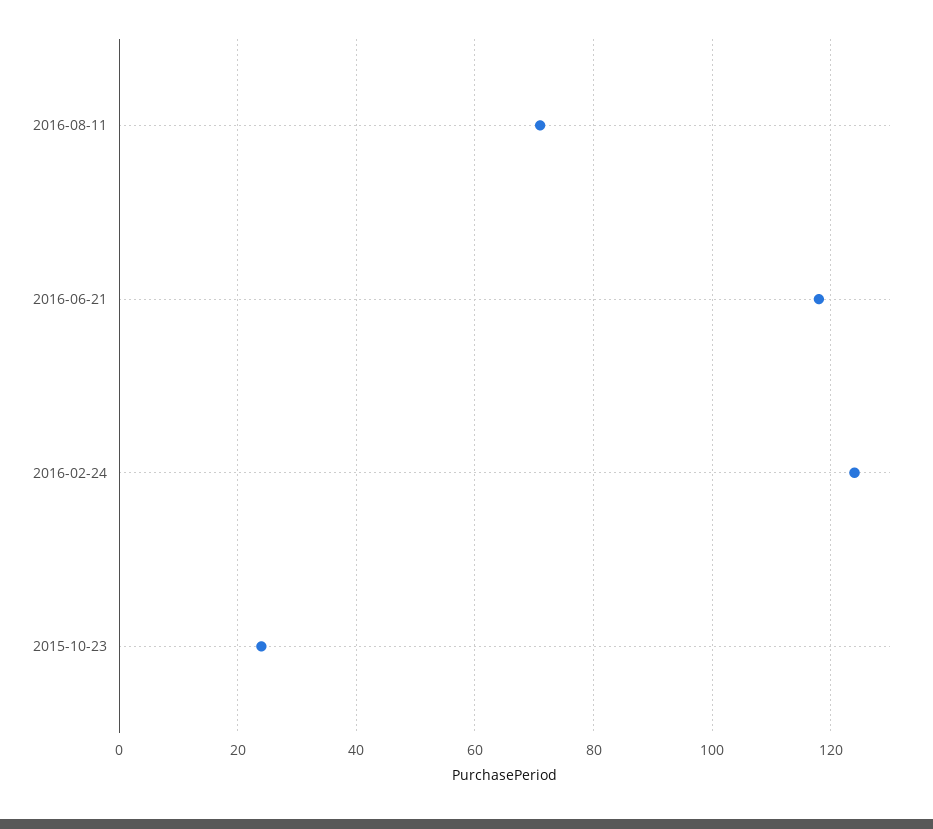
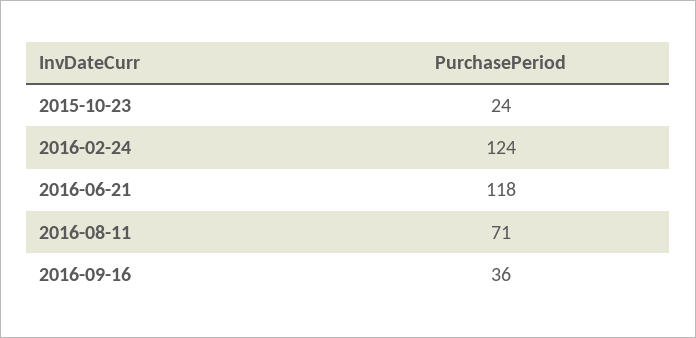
2016-09-16: none -> 36

